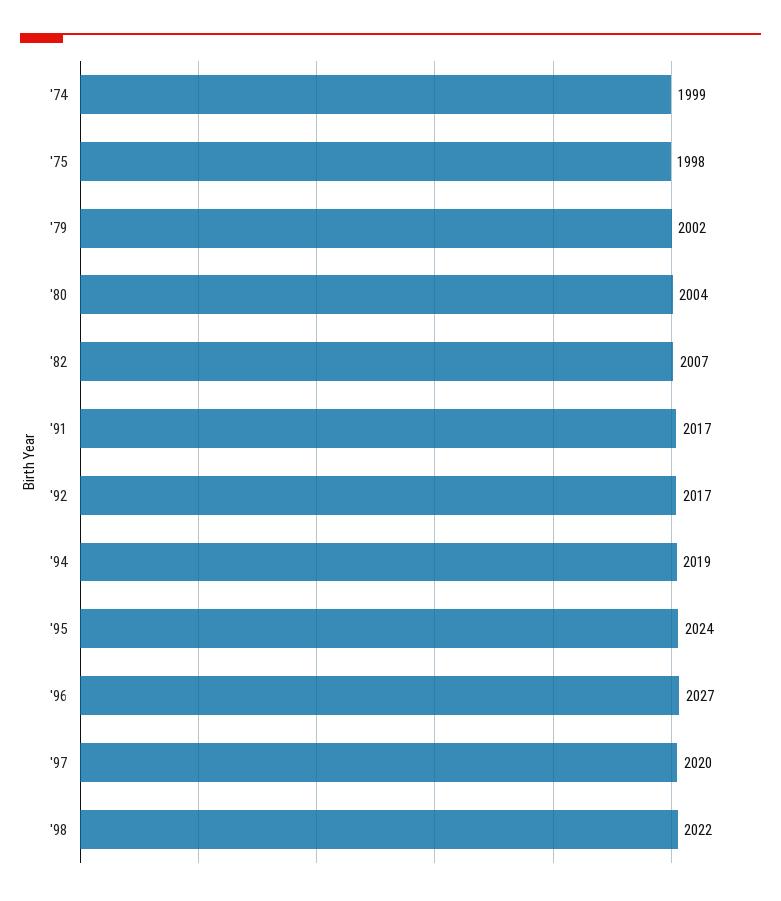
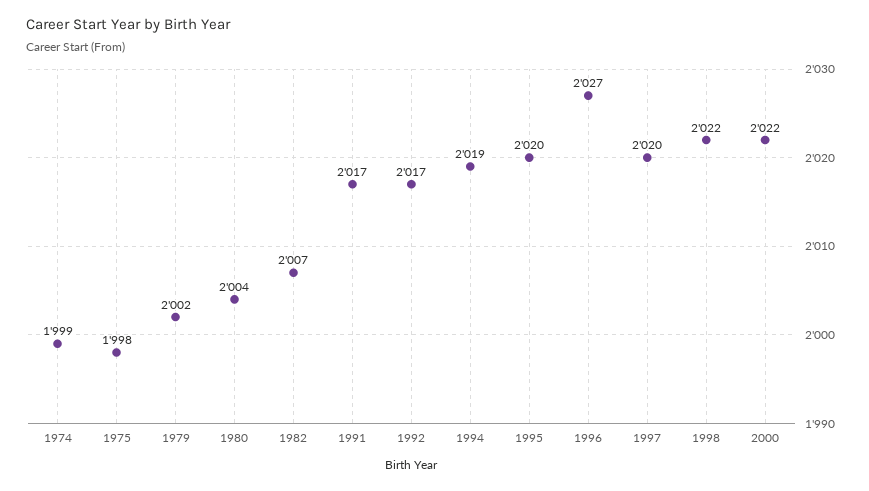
'95: 2024 -> 2020
2000: none -> 2022

